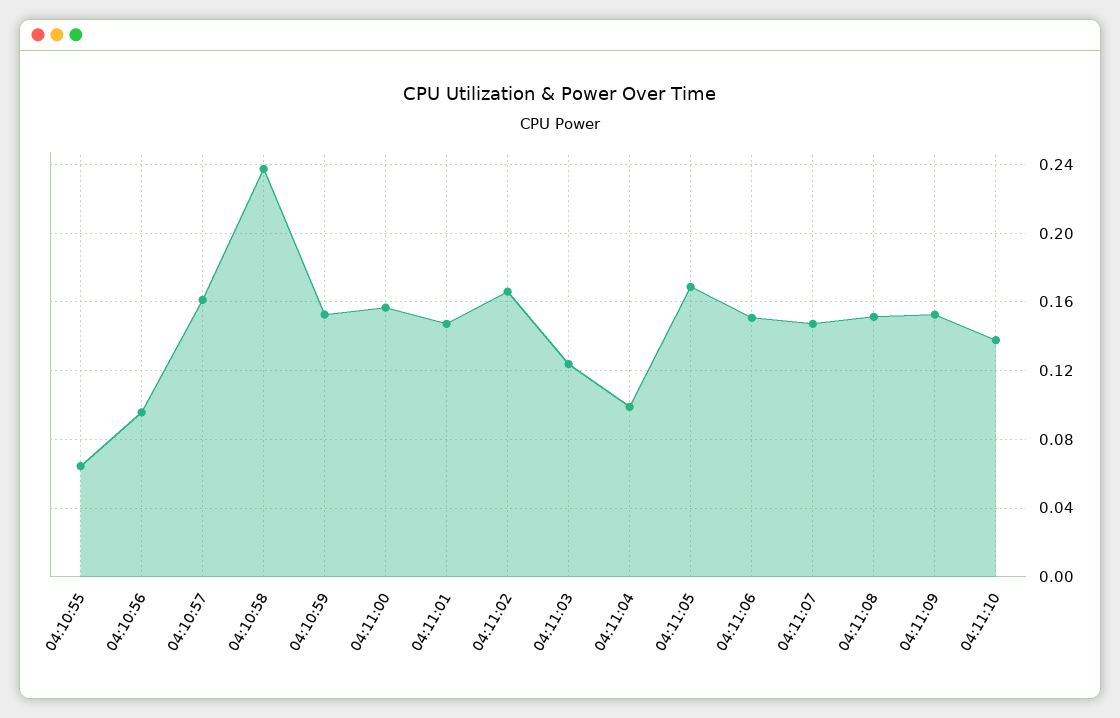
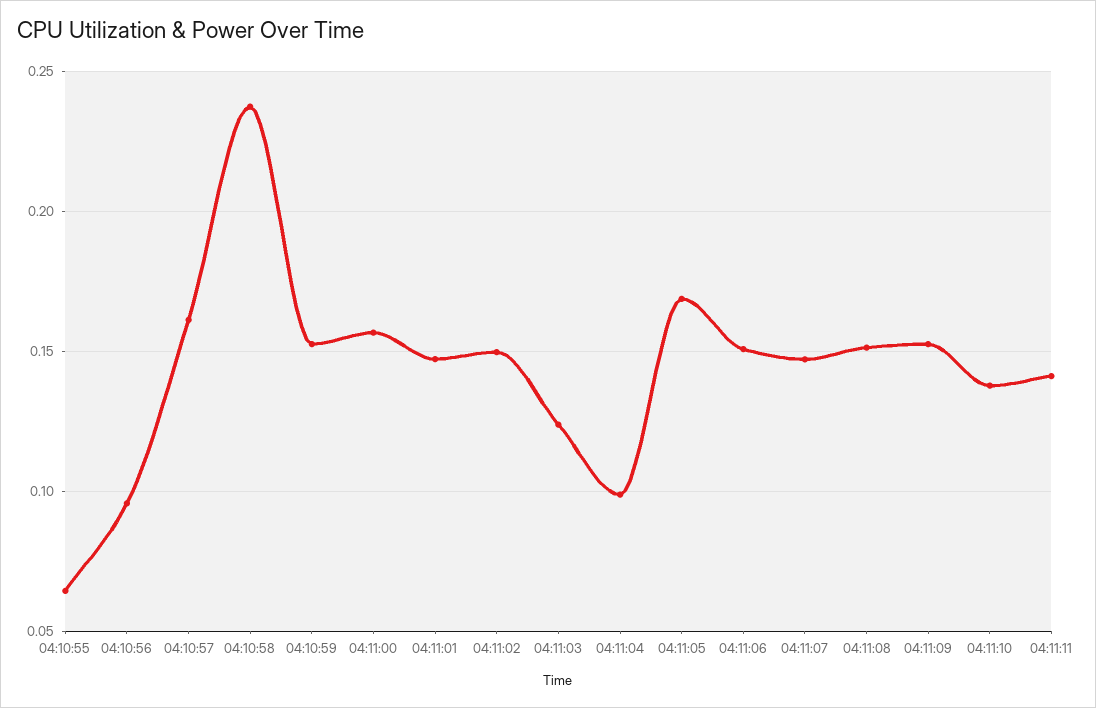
04:11:02: 0.165 -> 0.15
04:11:11: none -> 0.14

